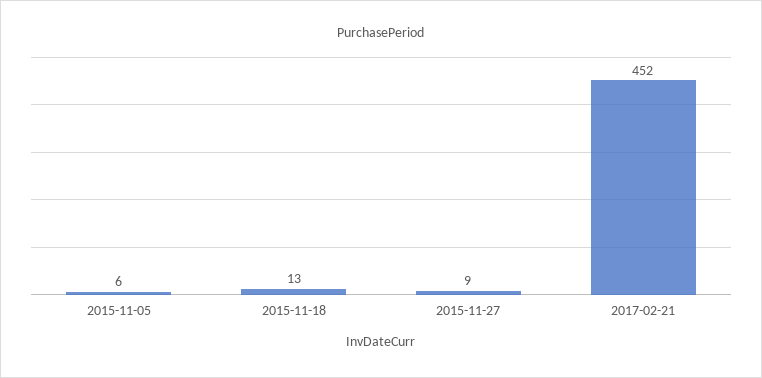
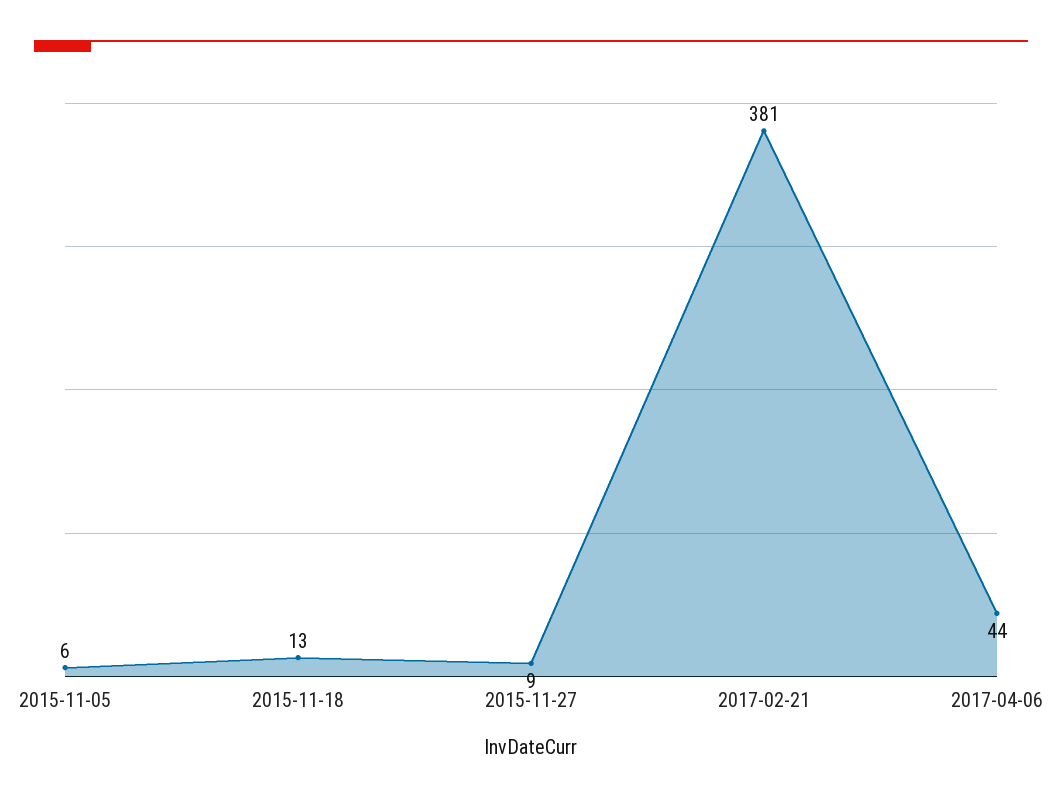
2017-02-21: 452 -> 381
2017-04-06: none -> 44

